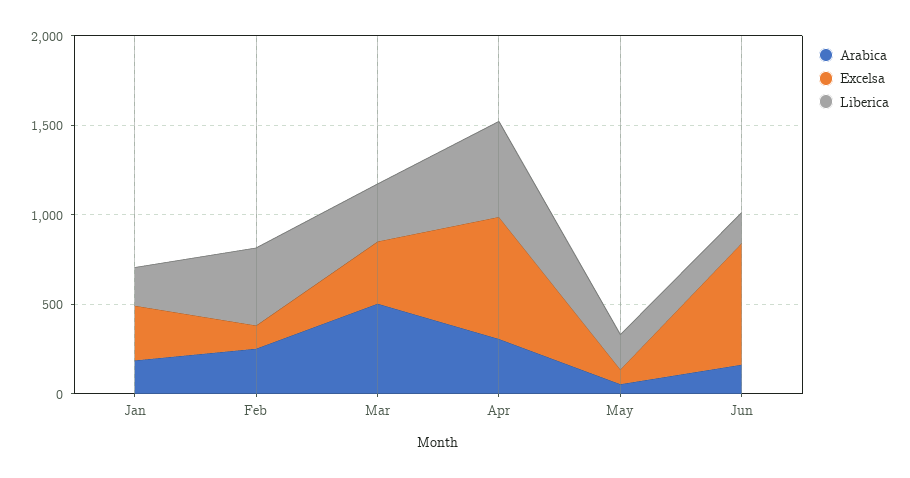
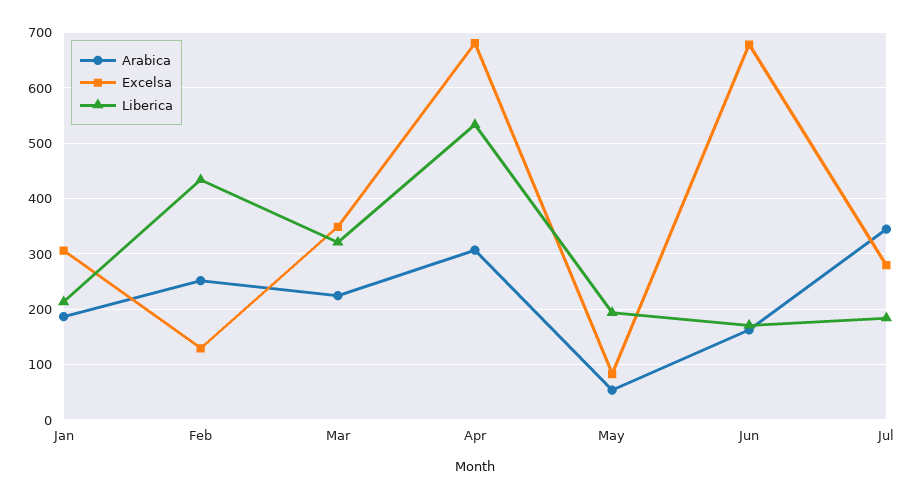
Arabica, Mar: 500 -> 220
Arabica, Jul: none -> 340
Excelsa, Jul: none -> 280
Liberica, Jul: none -> 180

